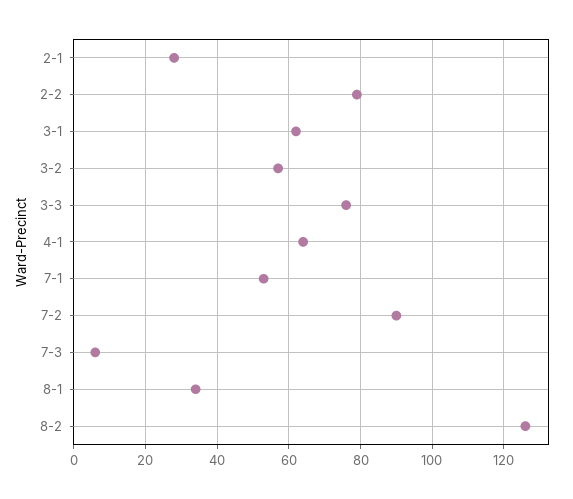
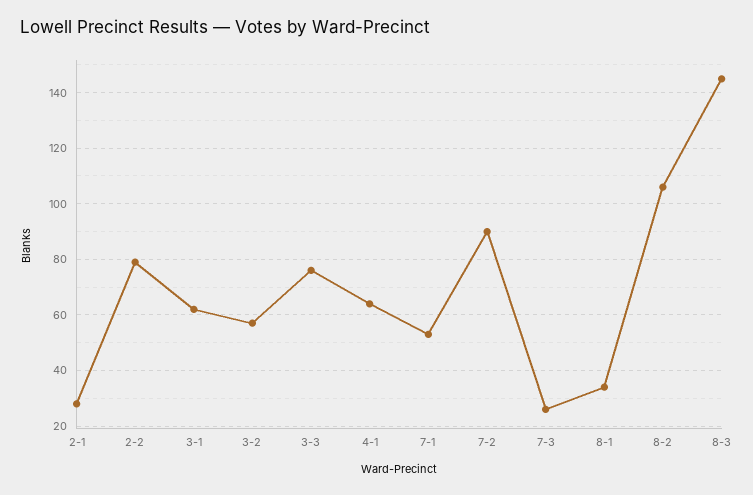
7-3: 5 -> 25
8-2: 125 -> 105
8-3: none -> 145

